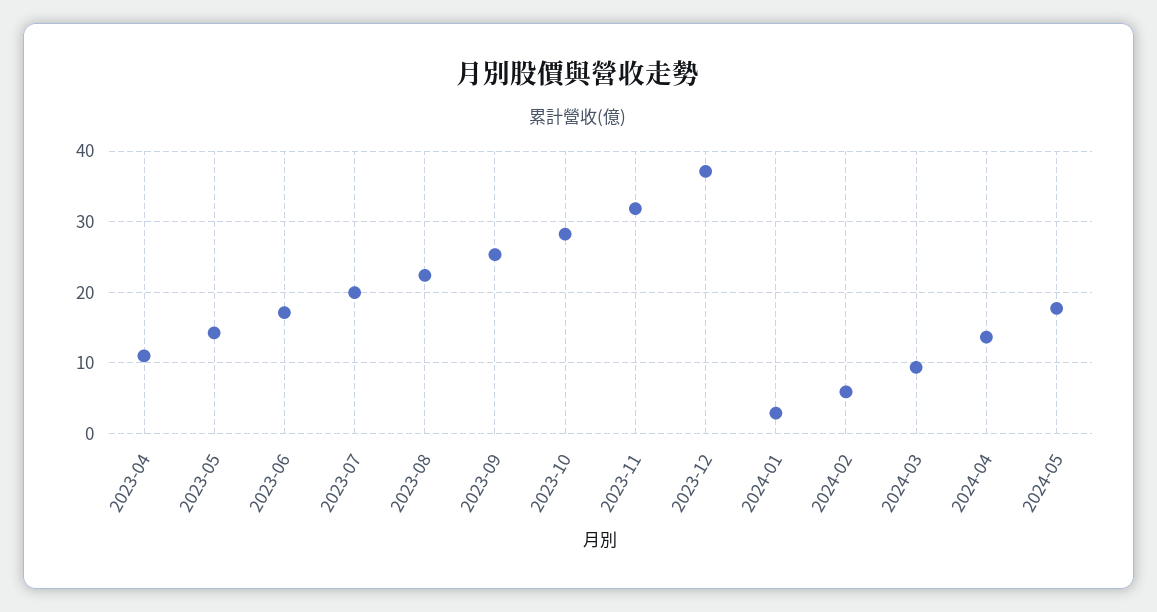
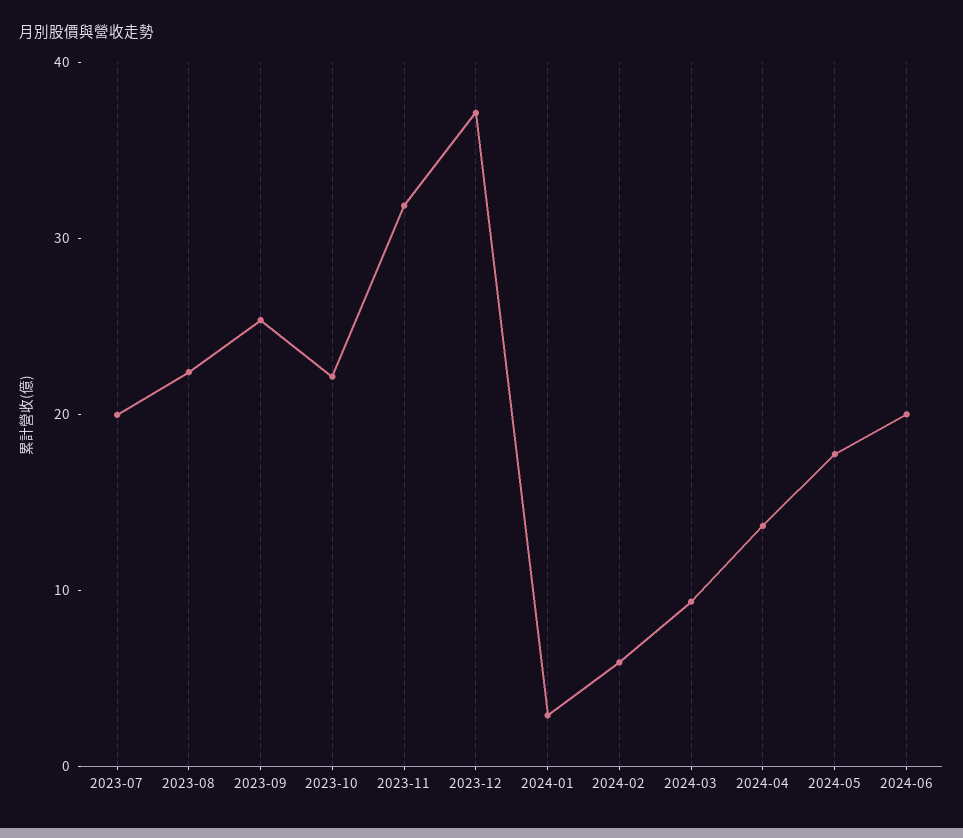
2023-04: 11 -> none
2023-05: 14 -> none
2023-06: 17 -> none
2023-10: 28 -> 22
2024-06: none -> 20

